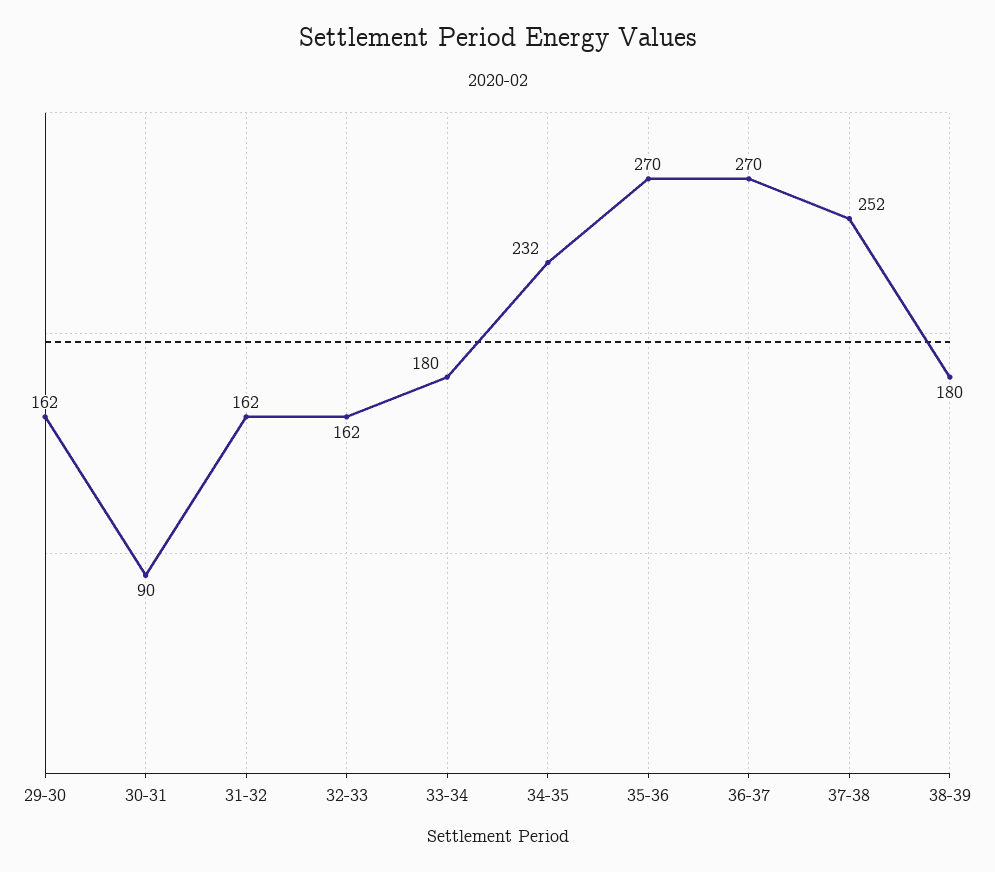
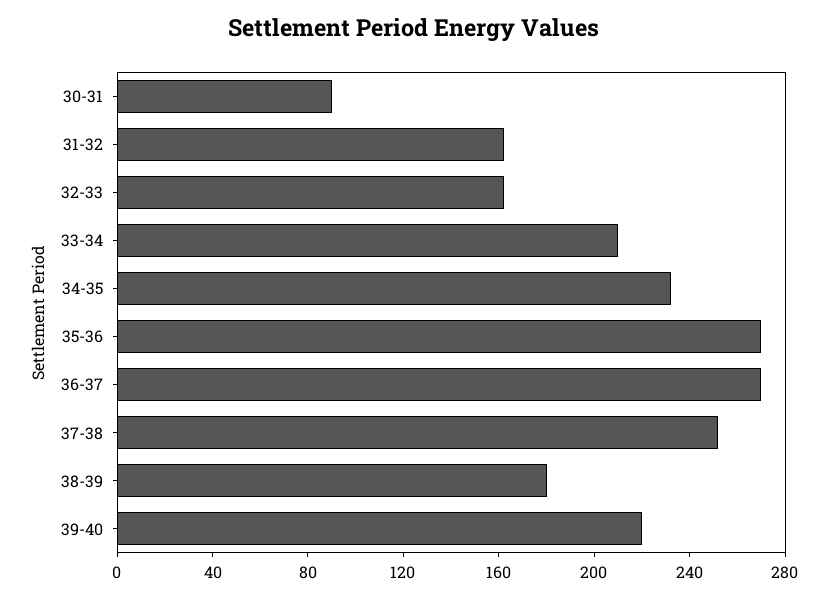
29-30: 162 -> none
33-34: 180 -> 210
39-40: none -> 220

